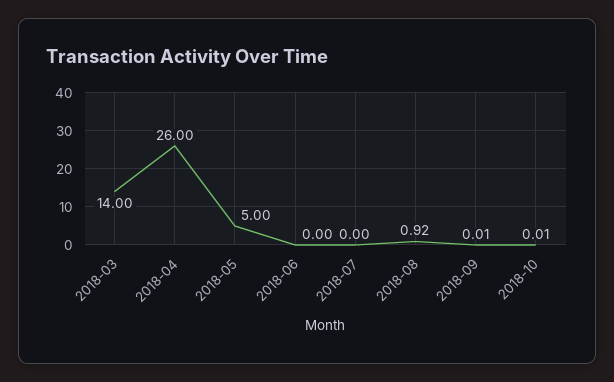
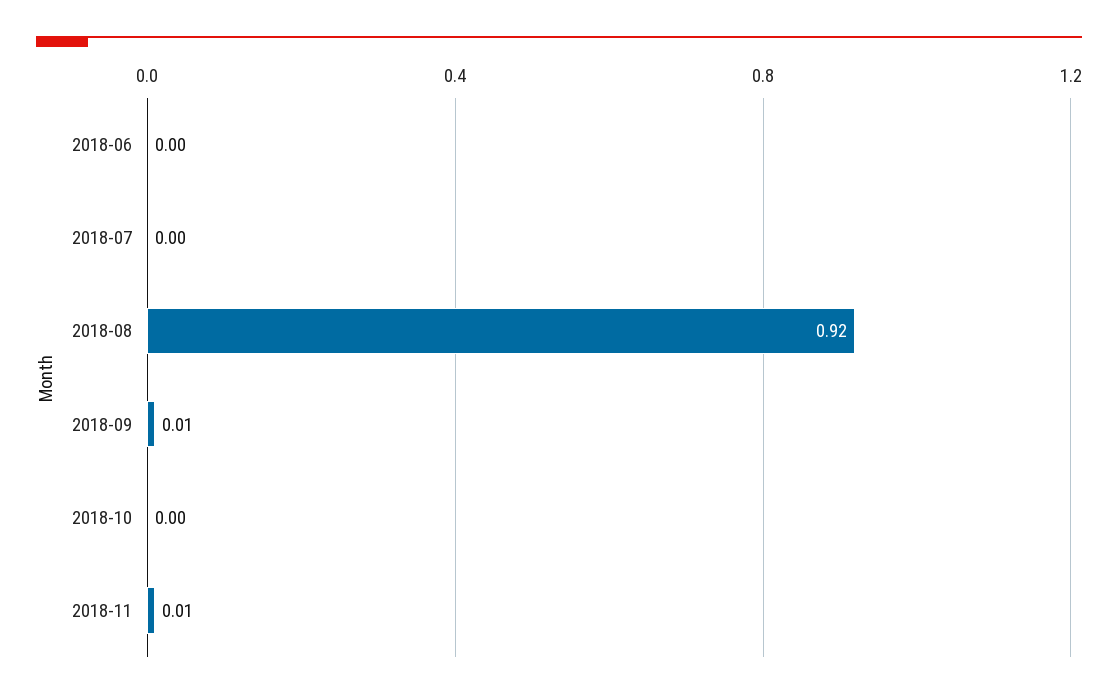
2018-03: 14 -> none
2018-04: 26 -> none
2018-05: 5 -> none
2018-10: 0.01 -> 0
2018-11: none -> 0.01

